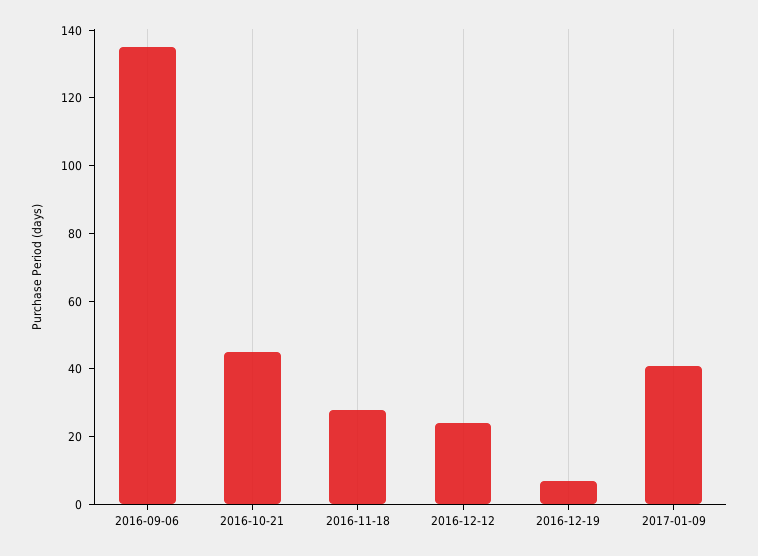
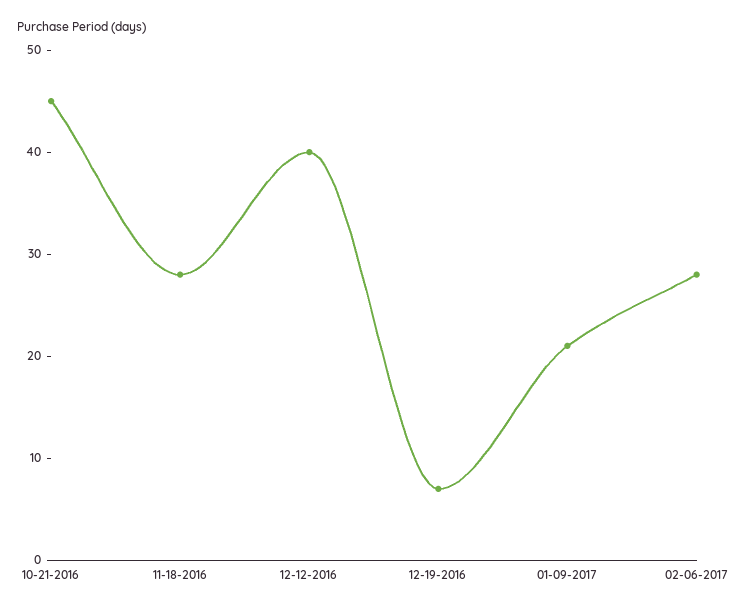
2016-09-06: 135 -> none
2016-12-12: 25 -> 40
2017-01-09: 40 -> 21
02-06-2017: none -> 28

